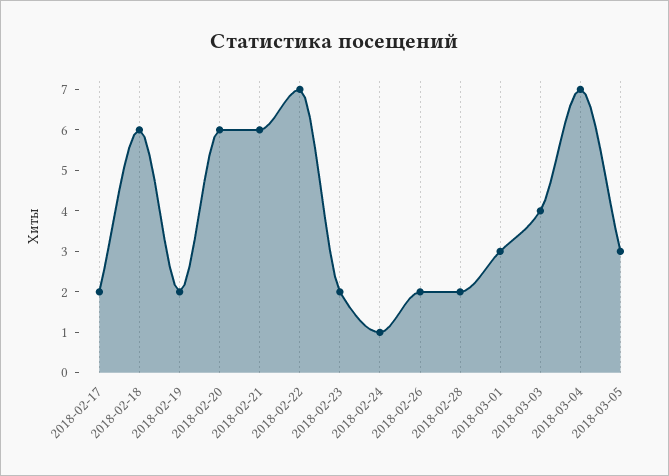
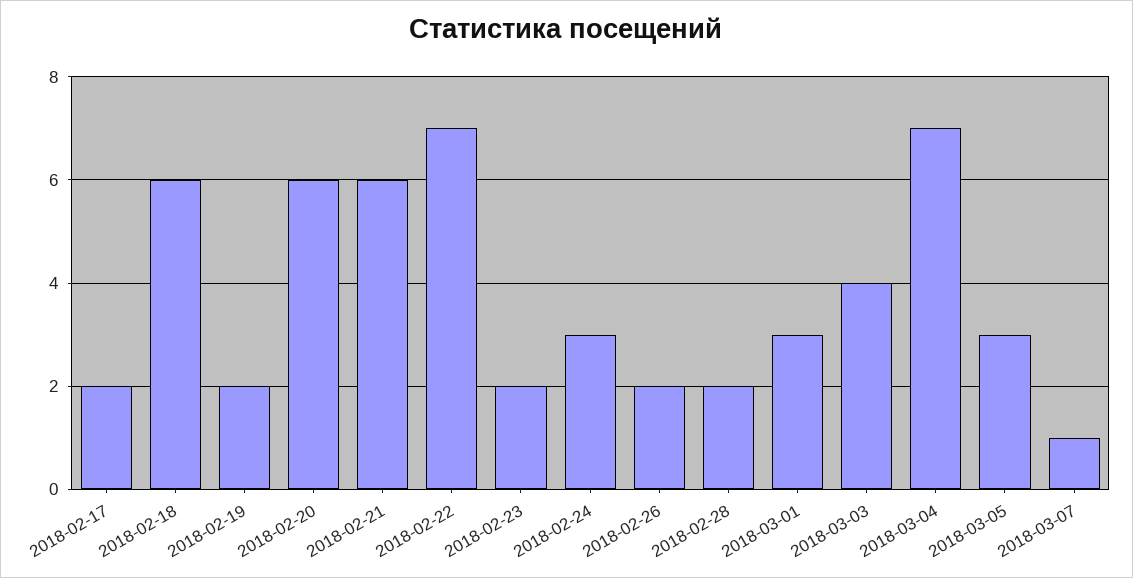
2018-02-24: 1 -> 3
2018-03-07: none -> 1

